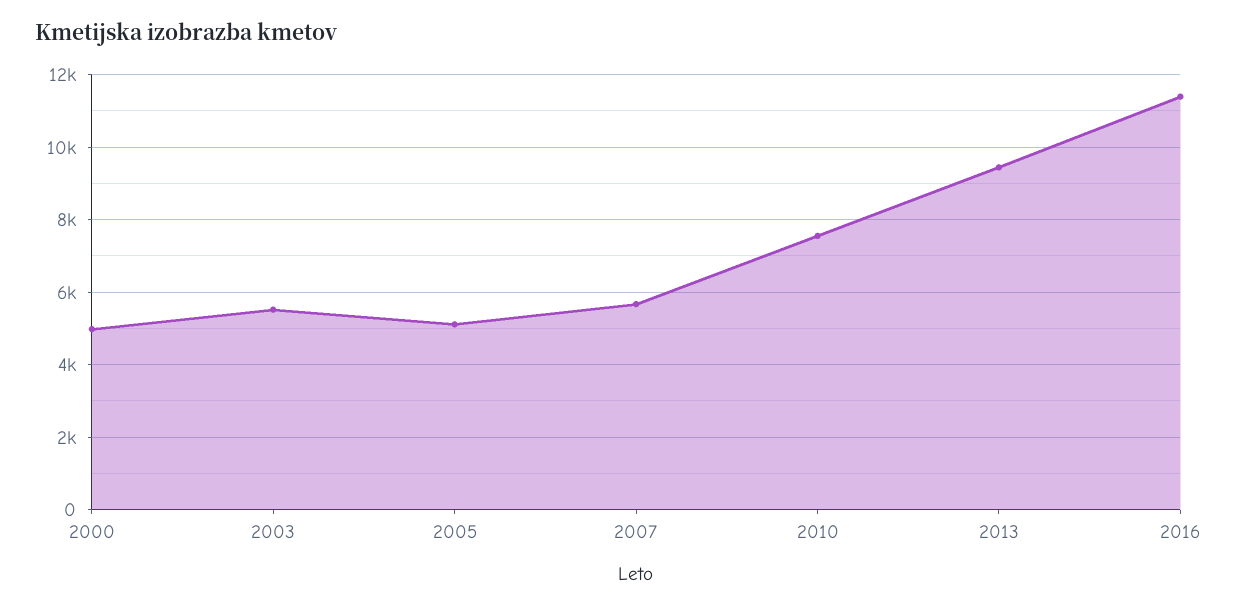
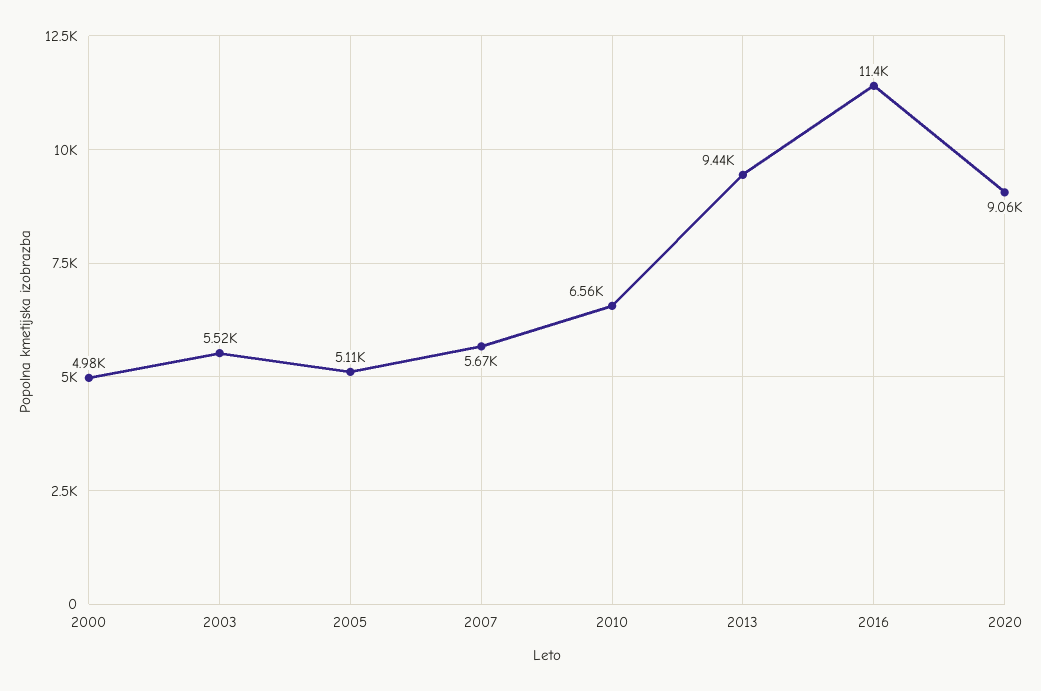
2010: 7600 -> 6560
2020: none -> 9060

